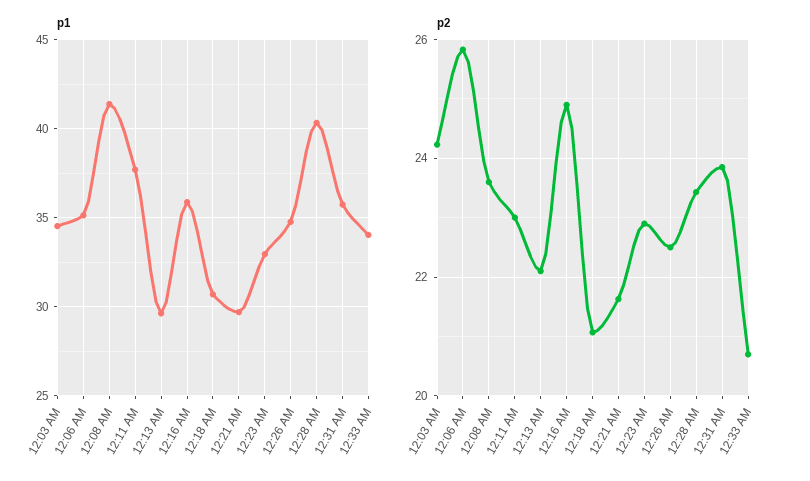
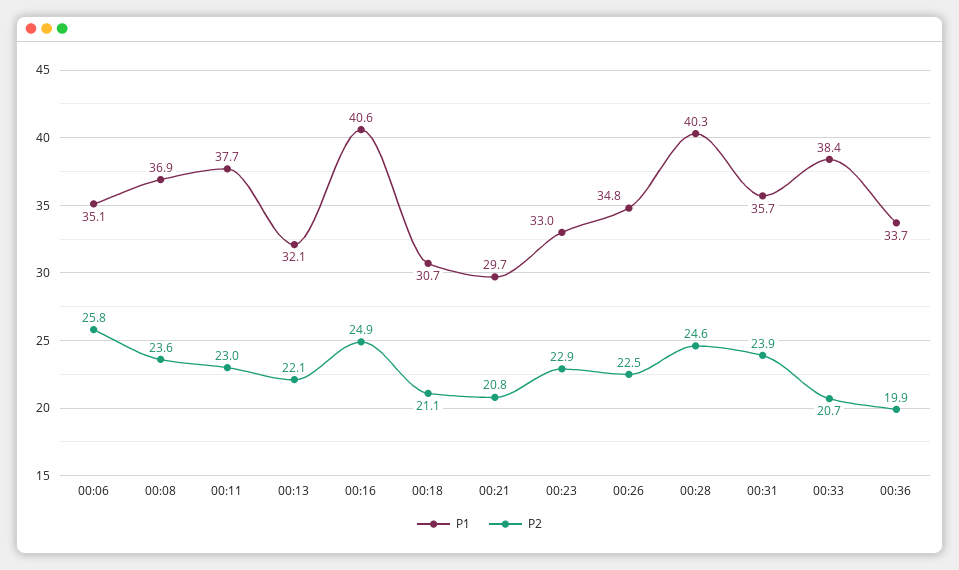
p1, 12:03 AM: 34.5 -> none
p1, 12:08 AM: 41.5 -> 36.9
p1, 12:13 AM: 29.5 -> 32.1
p1, 12:16 AM: 36 -> 40.6
p1, 12:33 AM: 34 -> 38.4
p2, 12:03 AM: 24.2 -> none
p2, 12:21 AM: 21.6 -> 20.8
p2, 12:28 AM: 23.4 -> 24.6
p1, 00:36: none -> 33.7
p2, 00:36: none -> 19.9

